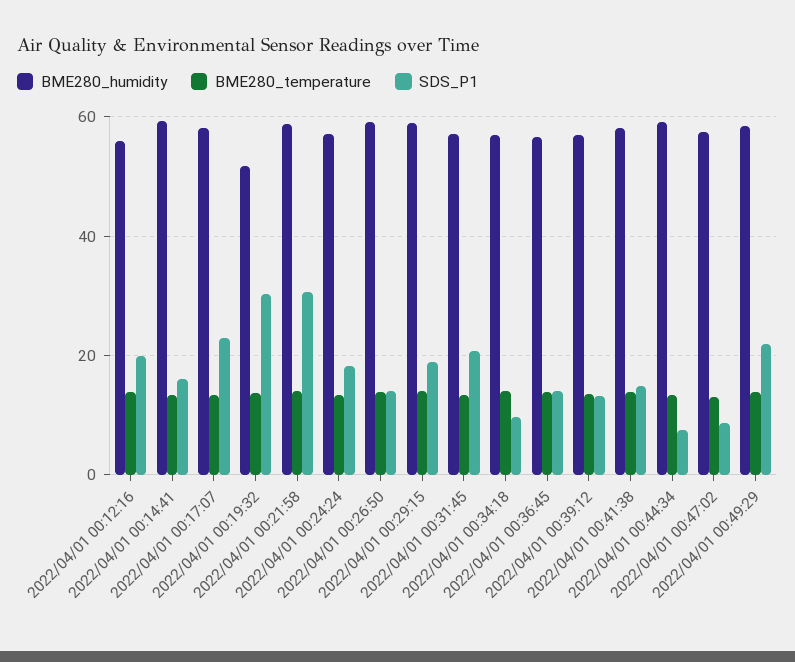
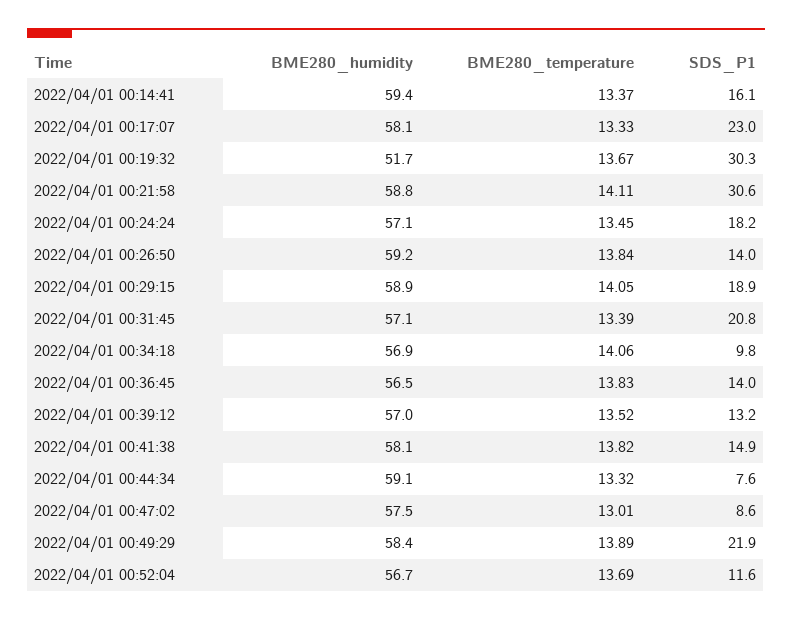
BME280_humidity, 2022/04/01 00:12:16: 56 -> none
BME280_temperature, 2022/04/01 00:12:16: 14 -> none
SDS_P1, 2022/04/01 00:12:16: 20 -> none
BME280_humidity, 2022/04/01 00:52:04: none -> 56.7
BME280_temperature, 2022/04/01 00:52:04: none -> 13.69
SDS_P1, 2022/04/01 00:52:04: none -> 11.6

